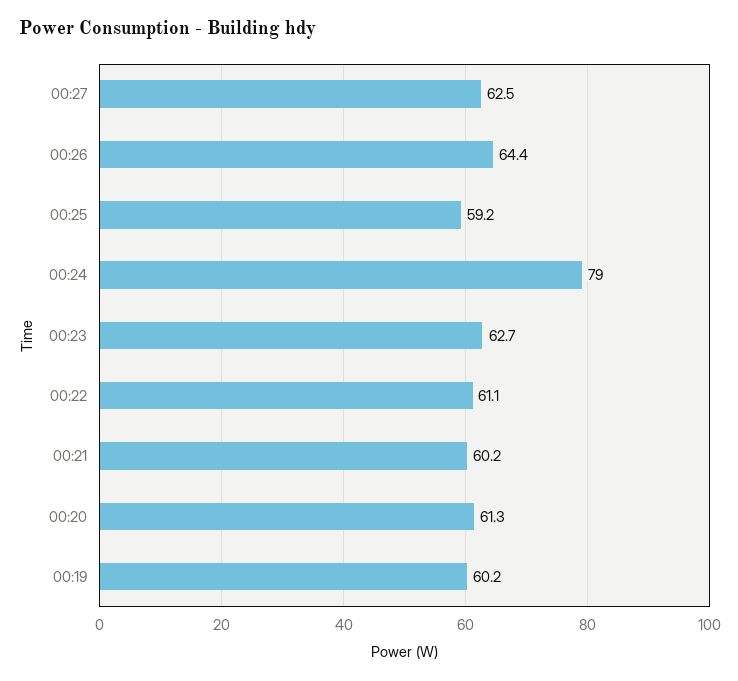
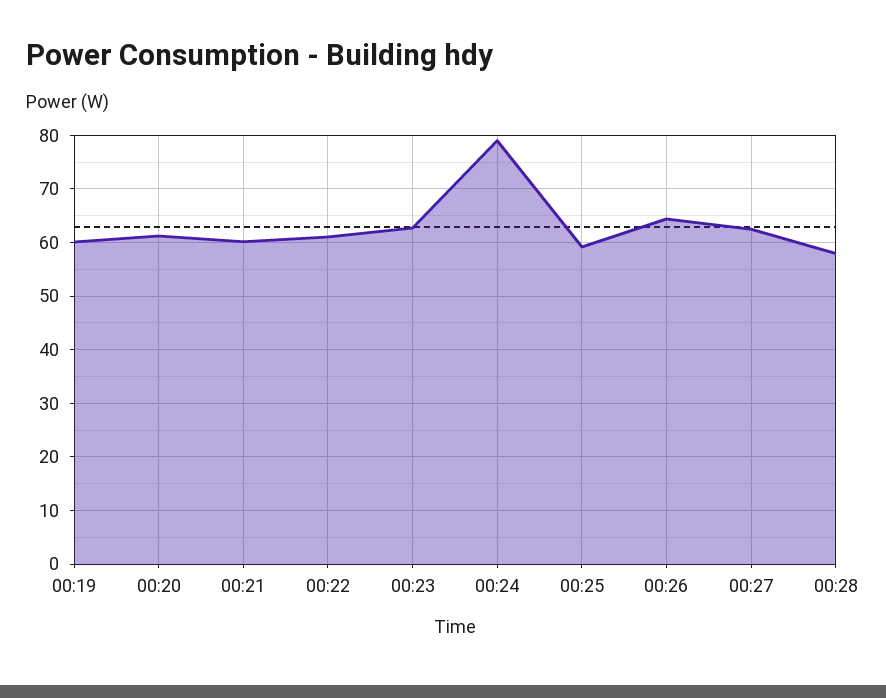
00:28: none -> 58

